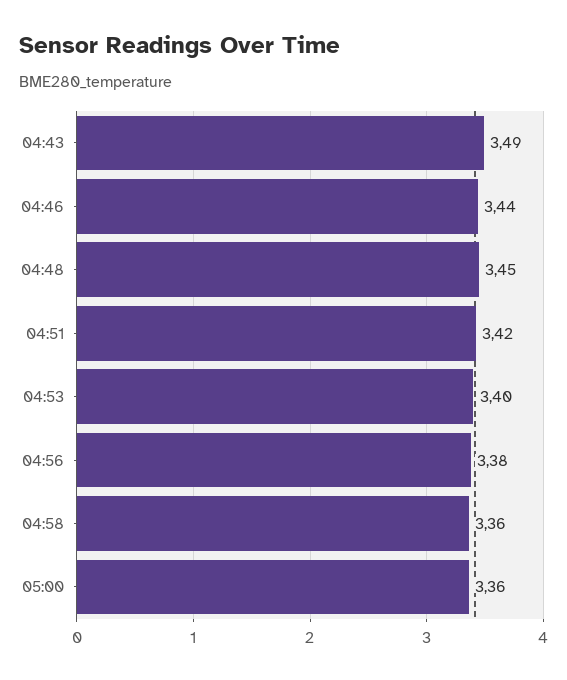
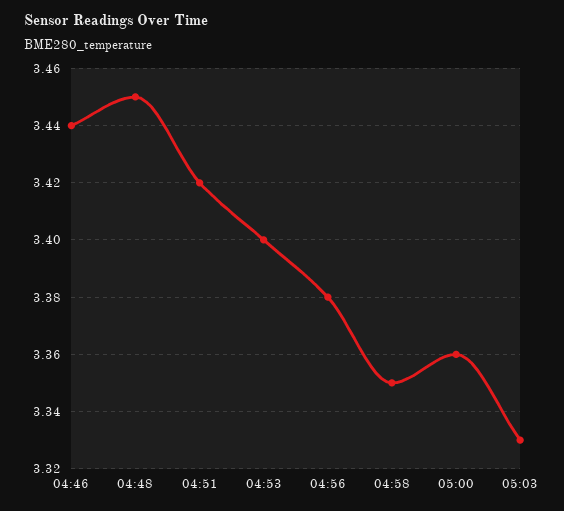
04:43: 3.49 -> none
04:58: 3.36 -> 3.35
05:03: none -> 3.33

